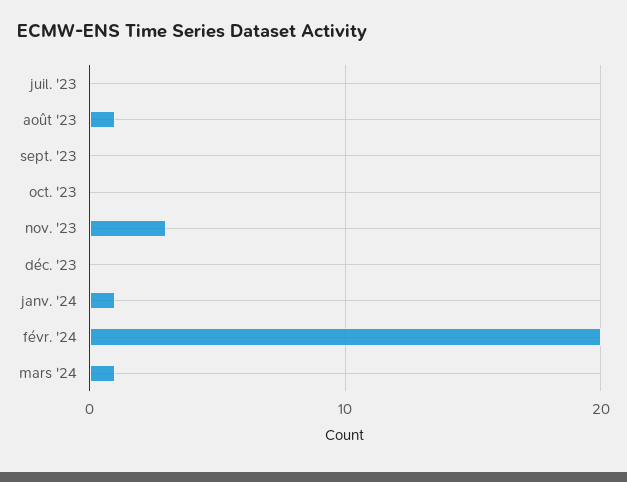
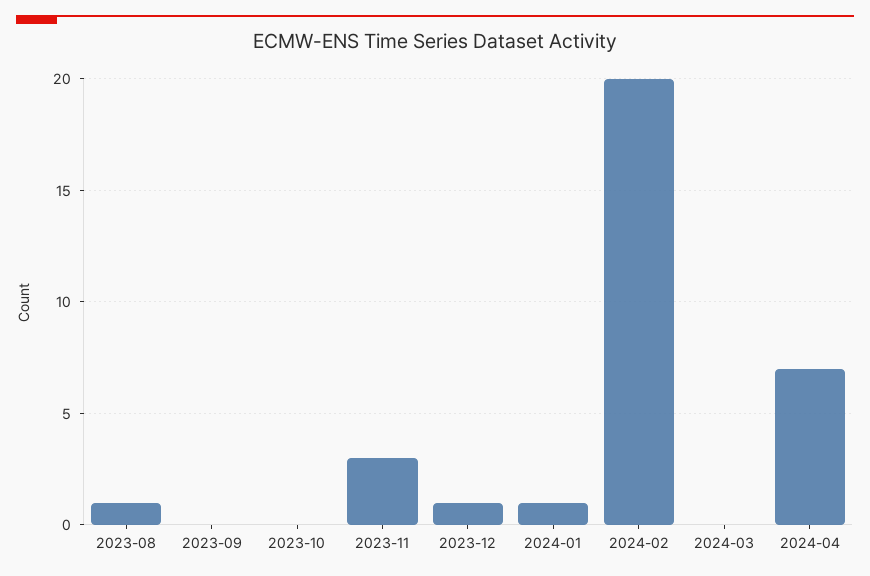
juil. '23: 0 -> none
déc. '23: 0 -> 1
mars '24: 1 -> 0
2024-04: none -> 7

